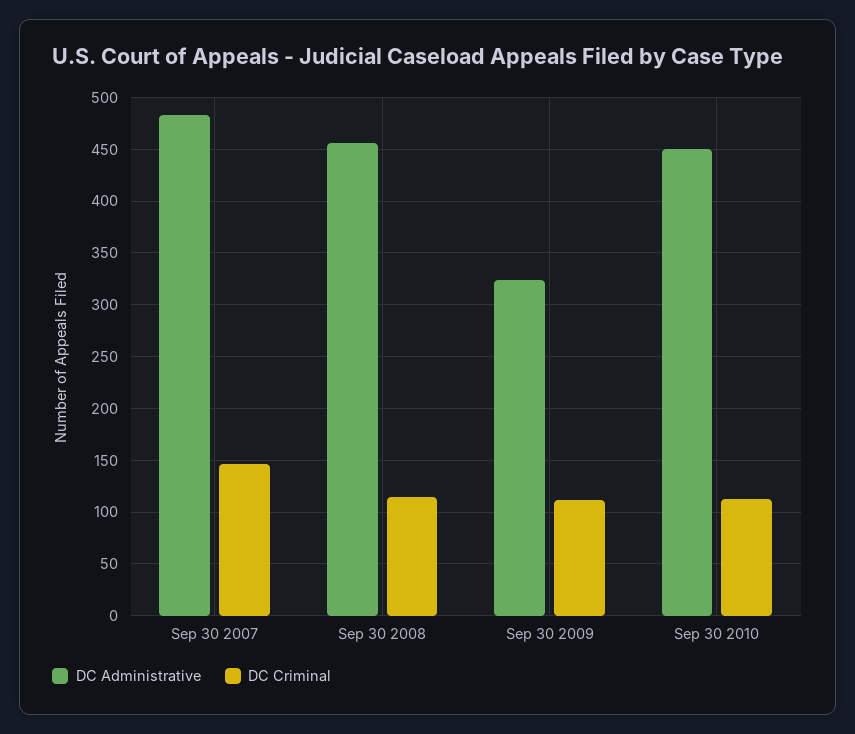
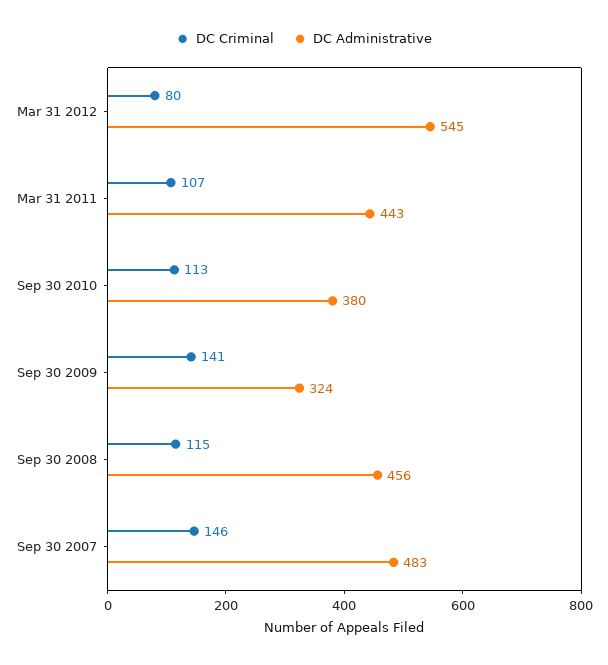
DC Criminal, Sep 30 2009: 110 -> 141
DC Administrative, Sep 30 2010: 450 -> 380
DC Criminal, Mar 31 2012: none -> 80
DC Administrative, Mar 31 2012: none -> 545
DC Criminal, Mar 31 2011: none -> 107
DC Administrative, Mar 31 2011: none -> 443

